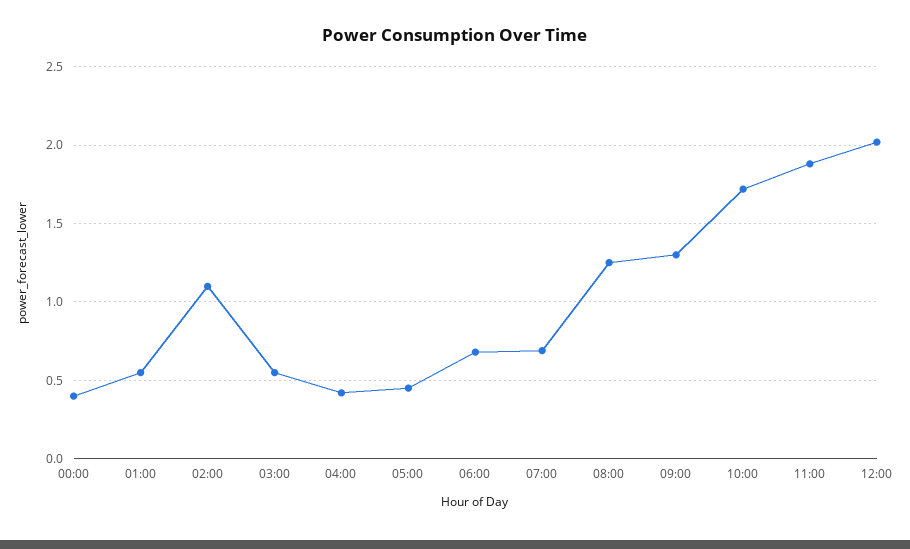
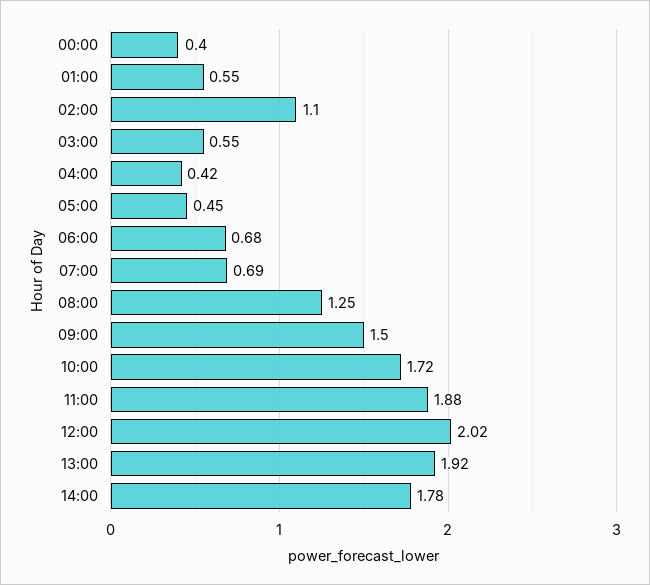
09:00: 1.3 -> 1.5
13:00: none -> 1.92
14:00: none -> 1.78

